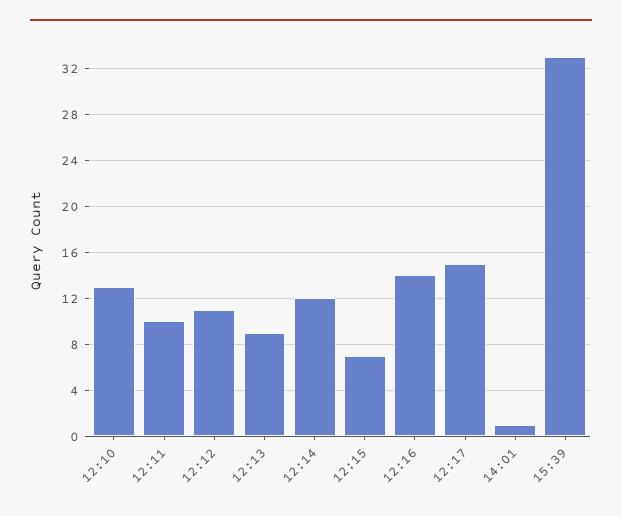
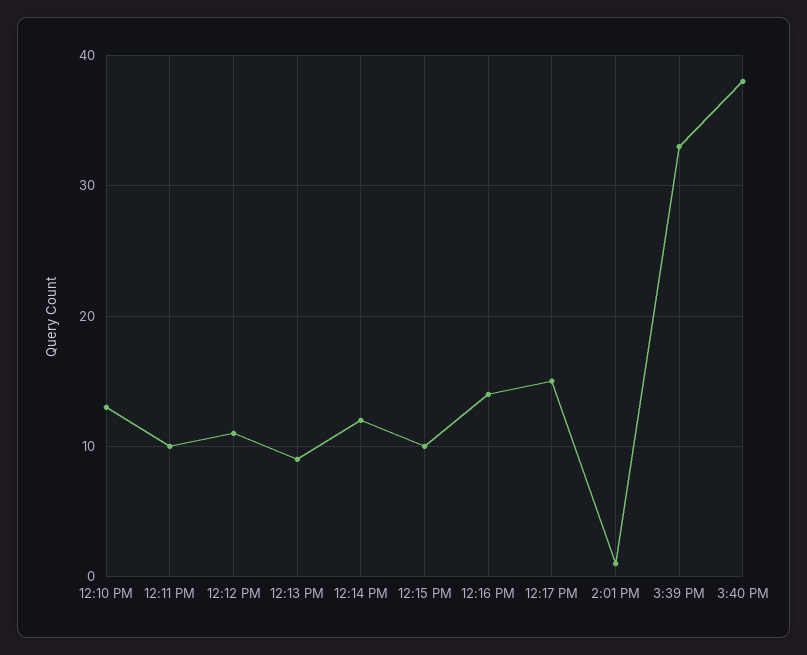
12:15: 7 -> 10
3:40 PM: none -> 38

